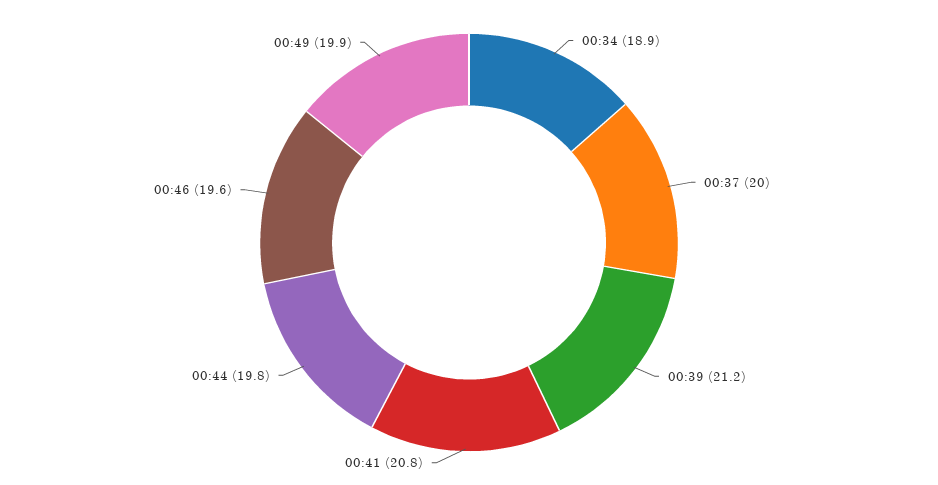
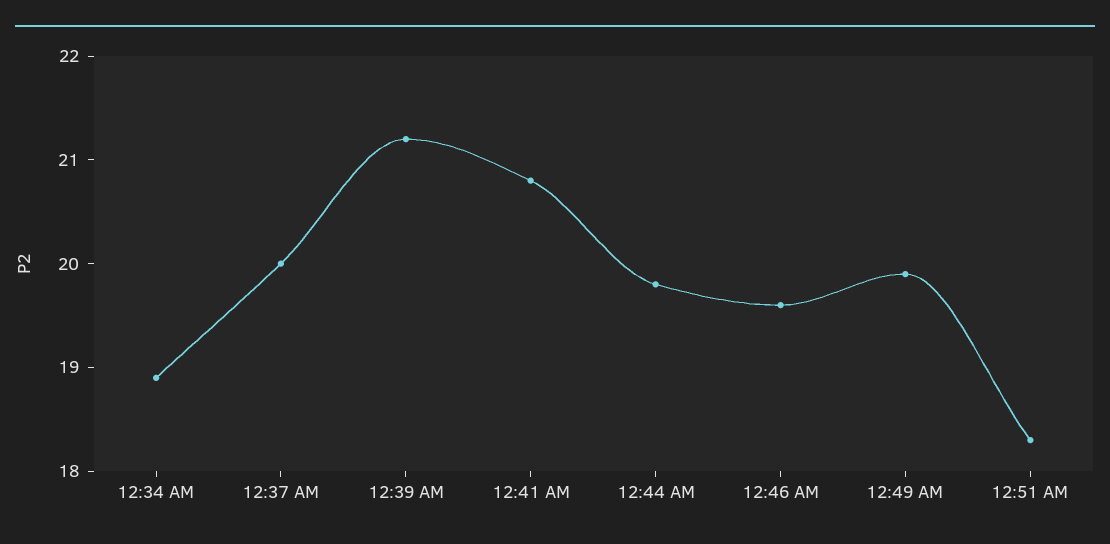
12:51 AM: none -> 18.3

